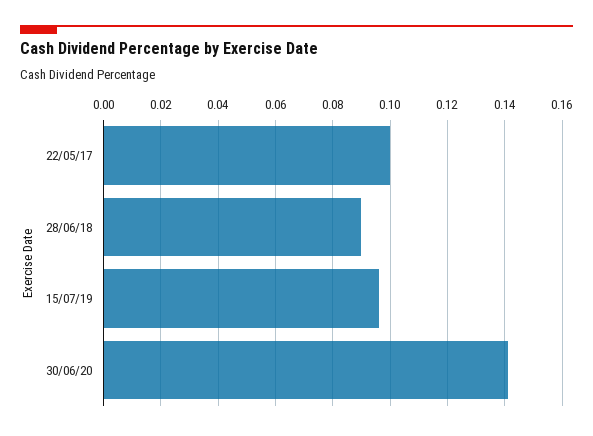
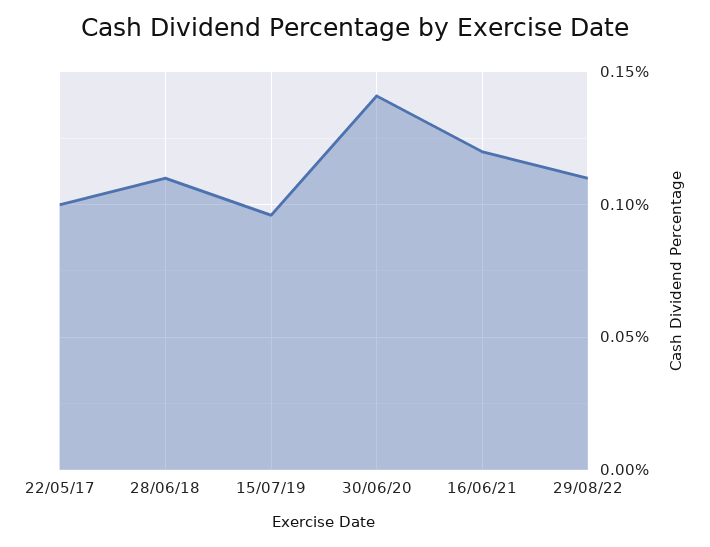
28/06/18: 0.09 -> 0.11
16/06/21: none -> 0.12
29/08/22: none -> 0.11

